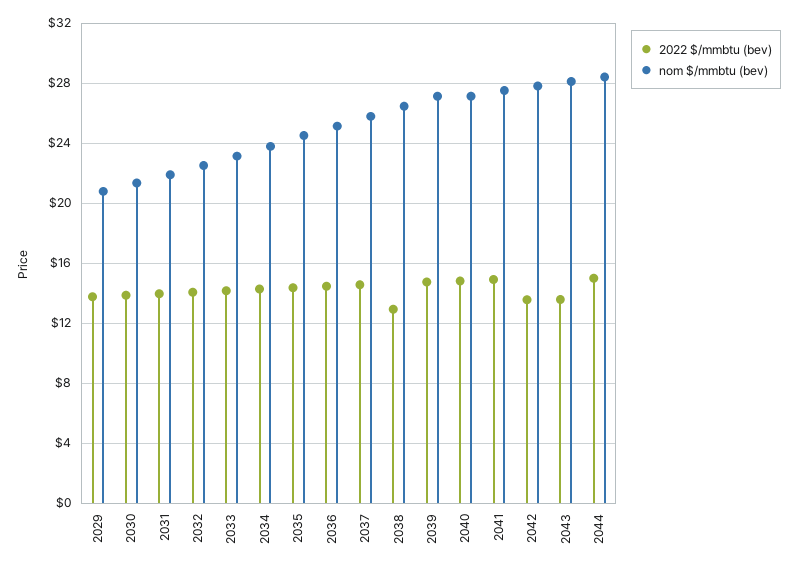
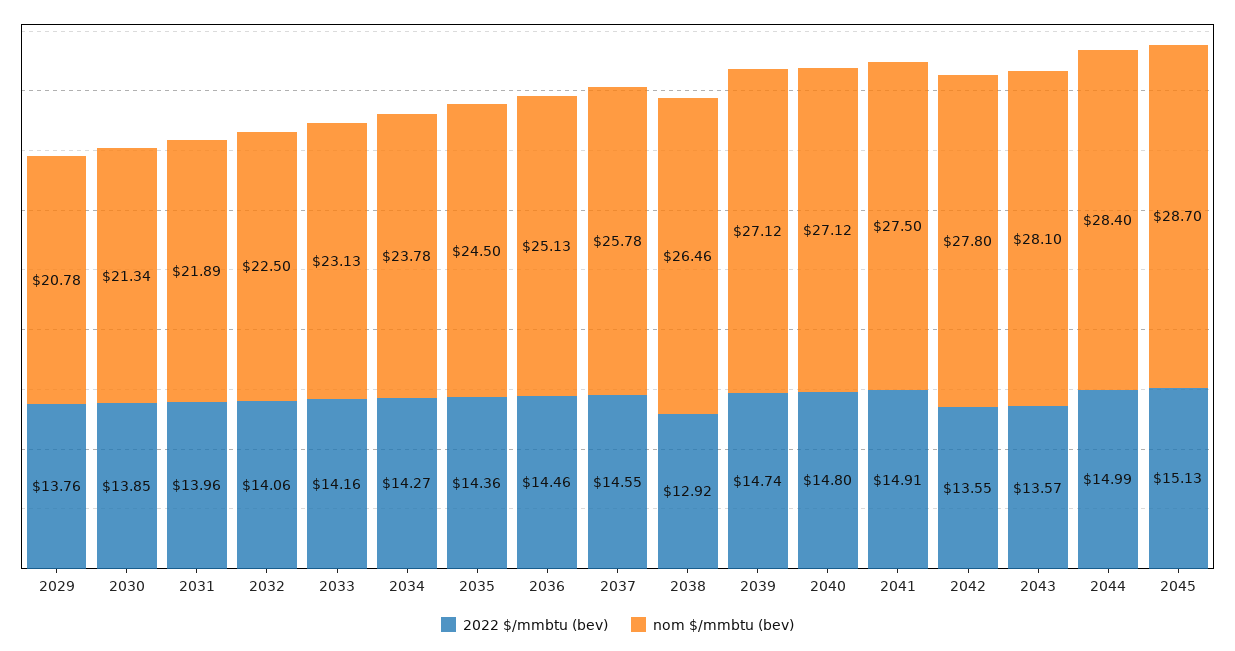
2022 $/mmbtu (bev), 2045: none -> 15.13
nom $/mmbtu (bev), 2045: none -> 28.7

